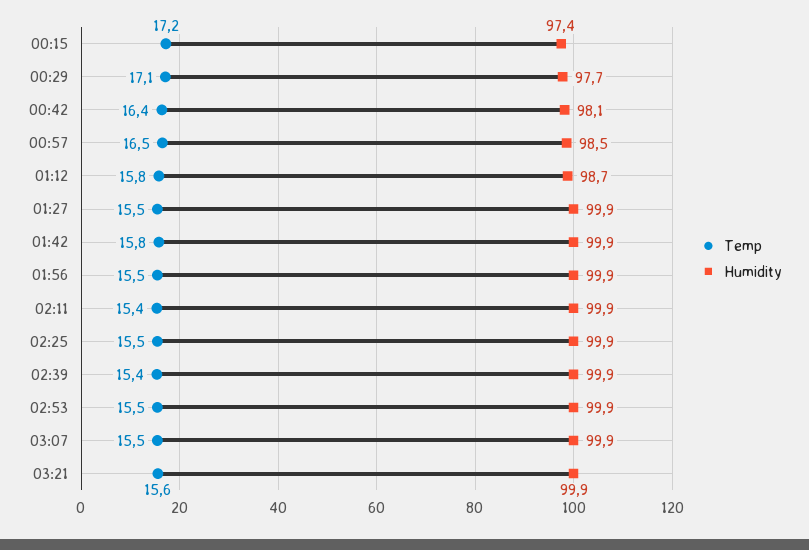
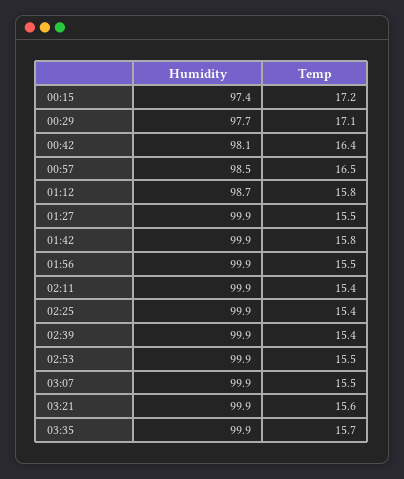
Temp, 02:25: 15.5 -> 15.4
Humidity, 03:35: none -> 99.9
Temp, 03:35: none -> 15.7

